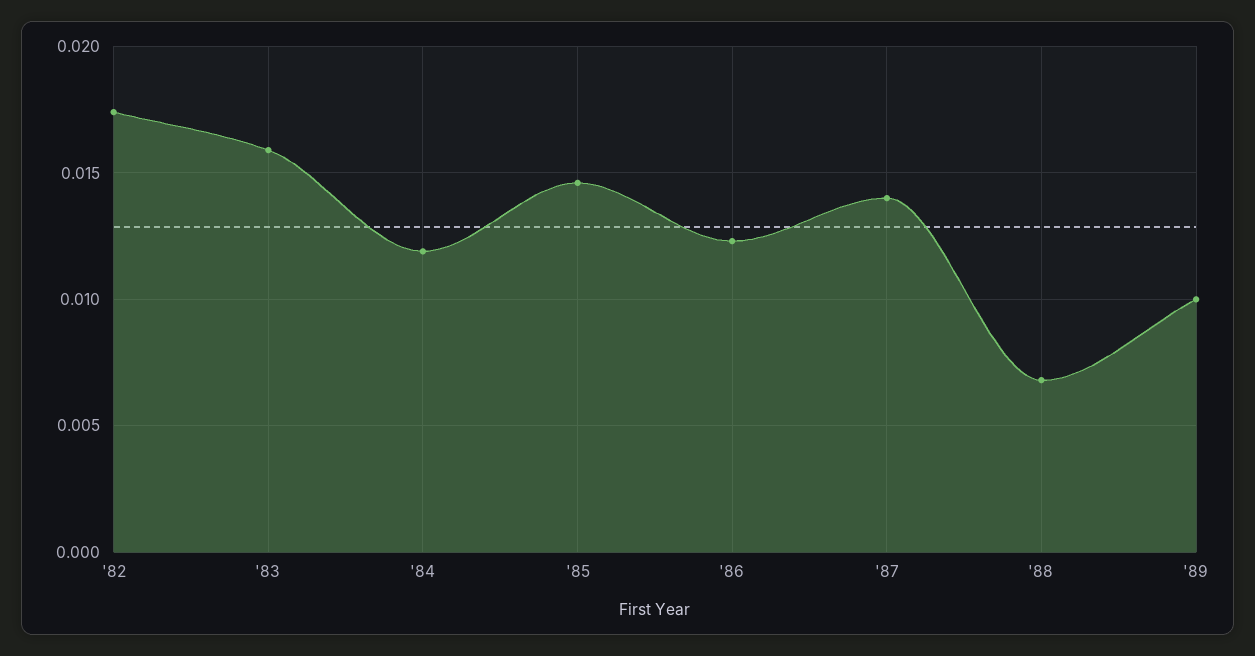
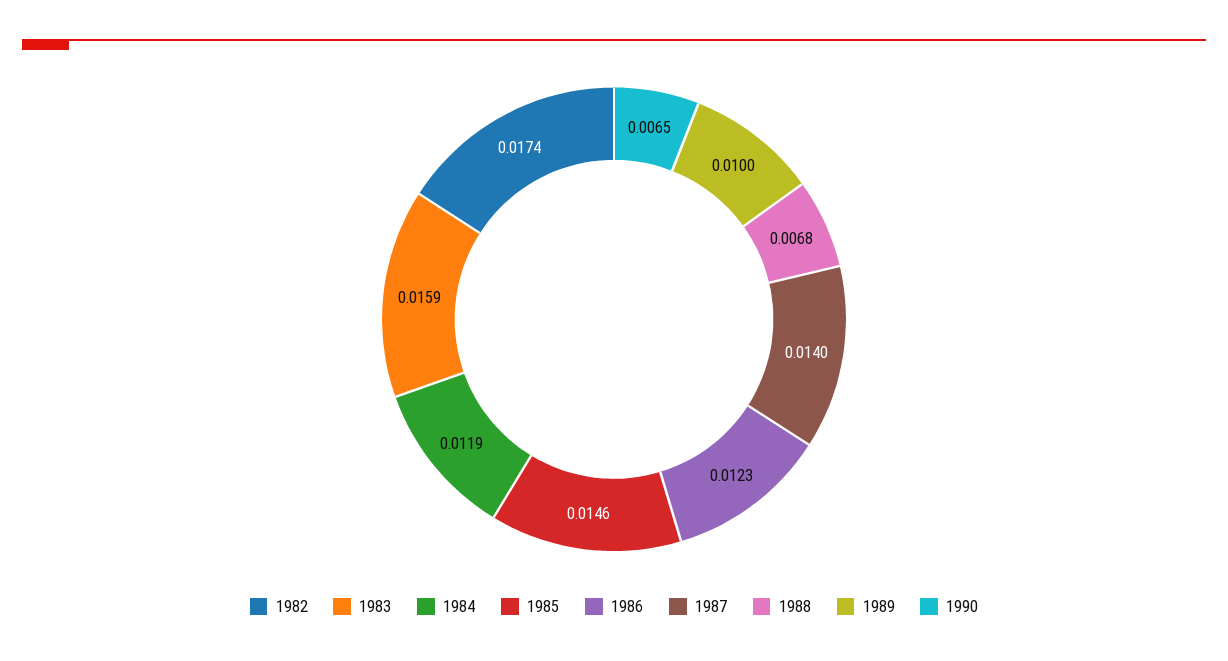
1990: none -> 0.0065

